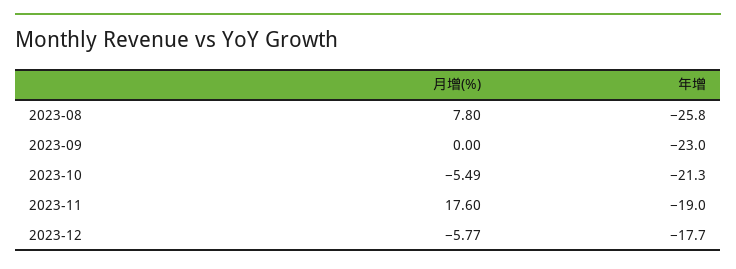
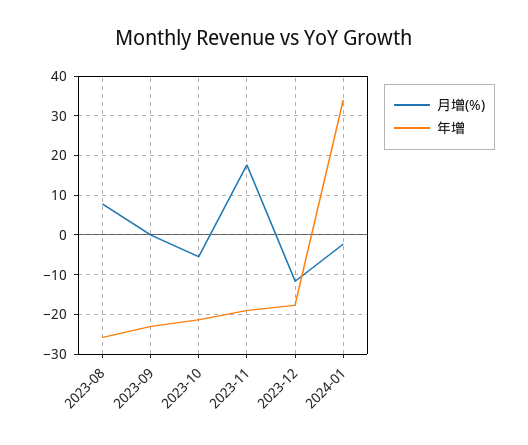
月增(%), 2023-12: -5.77 -> -12
月增(%), 2024-01: none -> -2
年增, 2024-01: none -> 34

